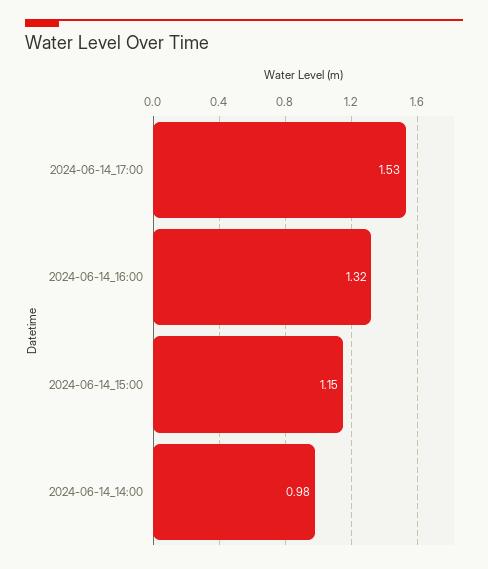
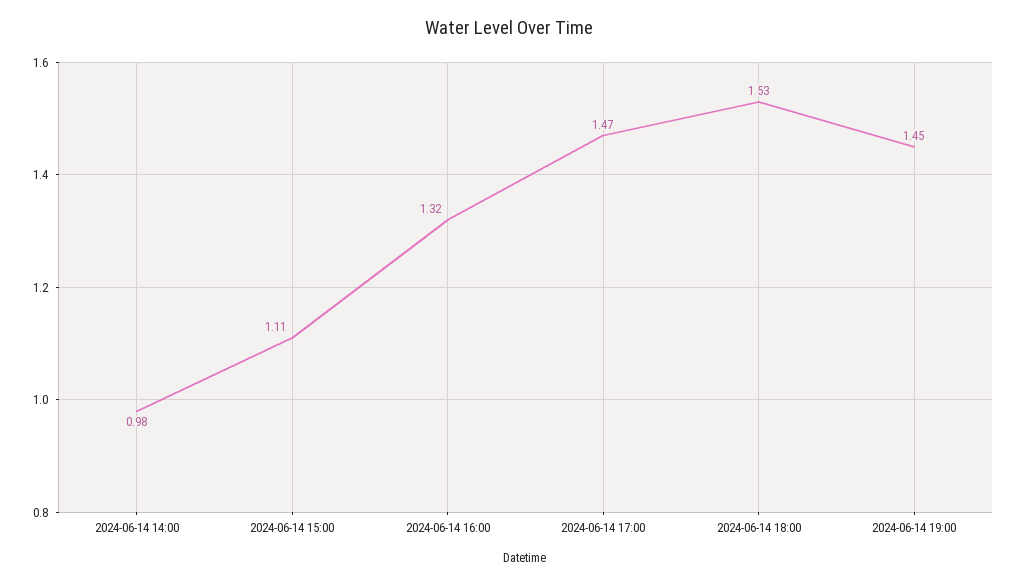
2024-06-14_17:00: 1.53 -> 1.47
2024-06-14_15:00: 1.15 -> 1.11
2024-06-14 18:00: none -> 1.53
2024-06-14 19:00: none -> 1.45

